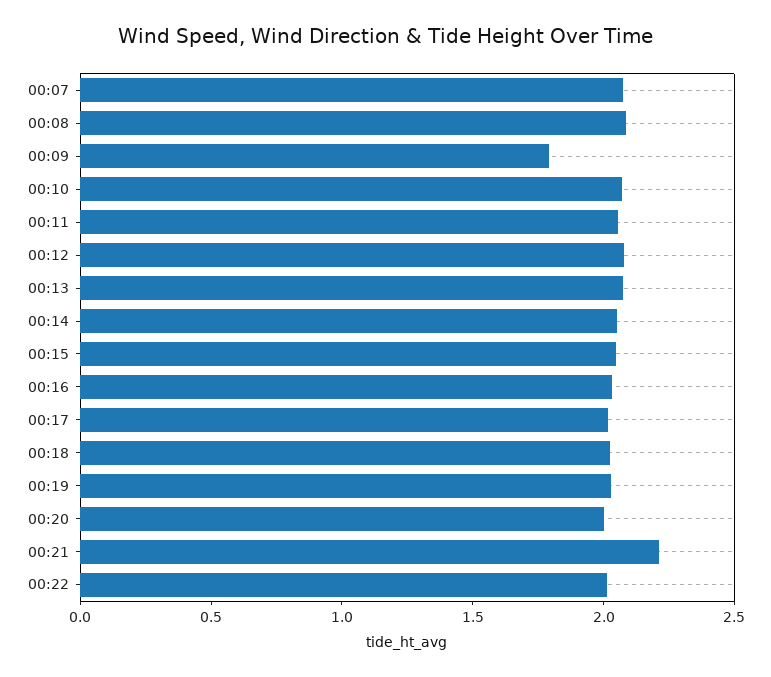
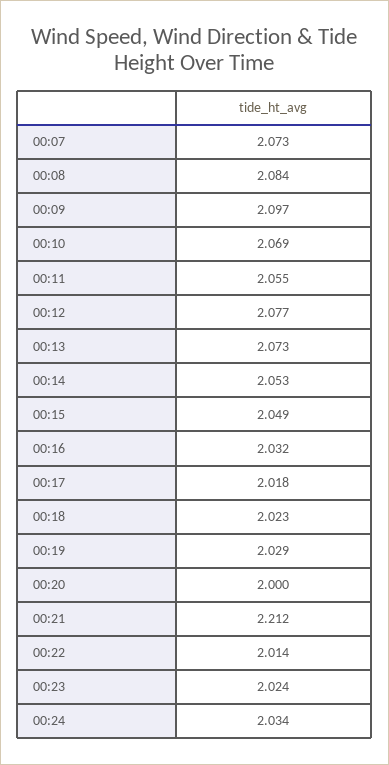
00:09: 1.8 -> 2.097
00:23: none -> 2.024
00:24: none -> 2.034

